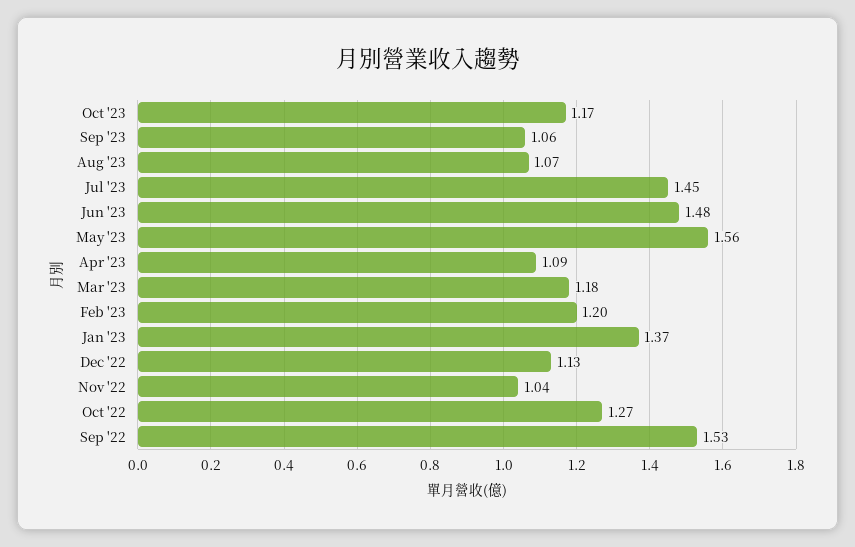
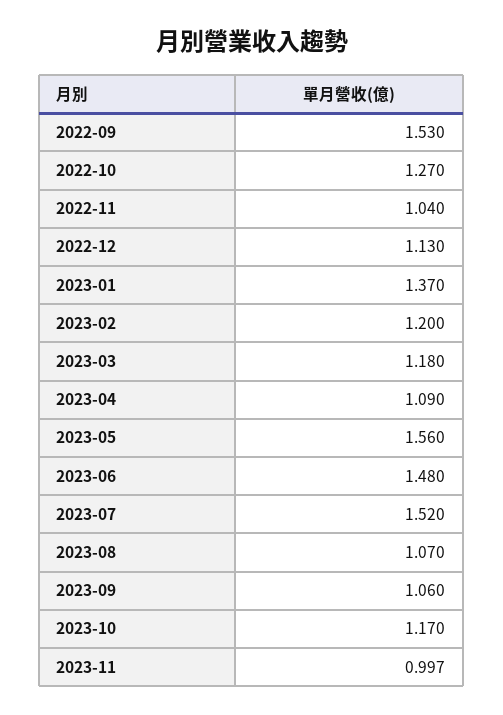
Jul '23: 1.45 -> 1.52
2023-11: none -> 0.997

